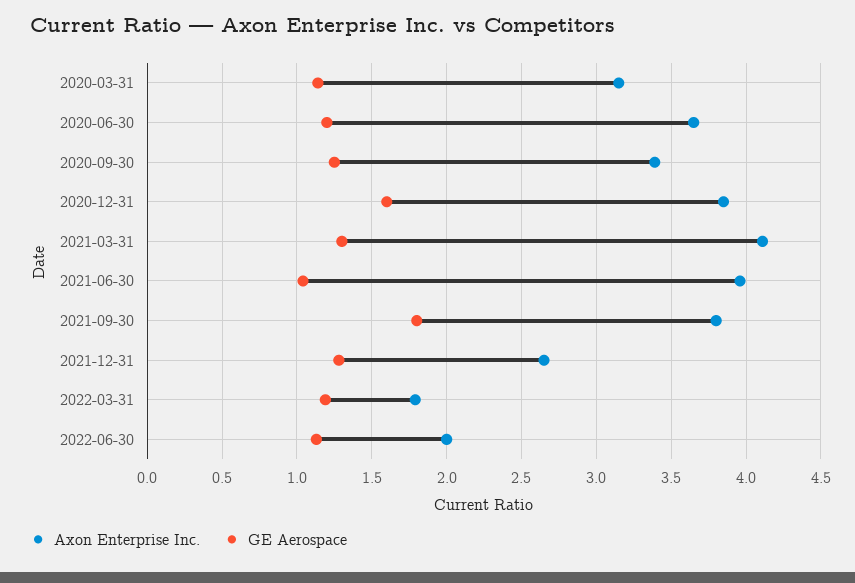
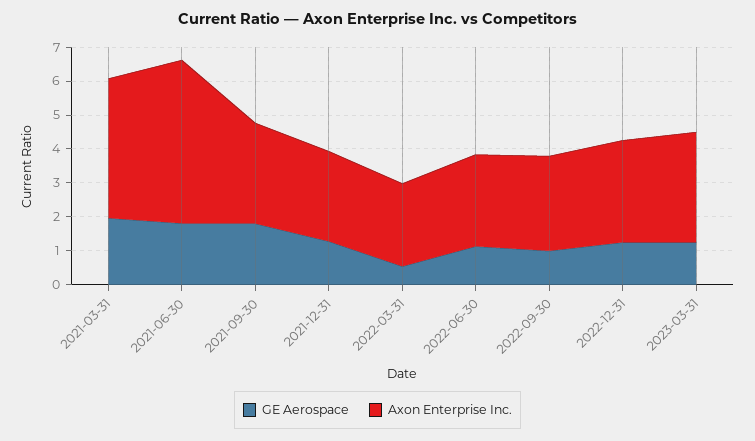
Axon Enterprise Inc., 2020-03-31: 3.15 -> none
GE Aerospace, 2020-03-31: 1.15 -> none
Axon Enterprise Inc., 2020-06-30: 3.65 -> none
GE Aerospace, 2020-06-30: 1.2 -> none
Axon Enterprise Inc., 2020-09-30: 3.4 -> none
GE Aerospace, 2020-09-30: 1.25 -> none
Axon Enterprise Inc., 2020-12-31: 3.85 -> none
GE Aerospace, 2020-12-31: 1.6 -> none
GE Aerospace, 2021-03-31: 1.3 -> 2
Axon Enterprise Inc., 2021-06-30: 3.95 -> 4.75
GE Aerospace, 2021-06-30: 1.05 -> 1.75
Axon Enterprise Inc., 2021-09-30: 3.8 -> 3
Axon Enterprise Inc., 2022-03-31: 1.8 -> 2.5
GE Aerospace, 2022-03-31: 1.2 -> 0.5
Axon Enterprise Inc., 2022-06-30: 2 -> 2.75
GE Aerospace, 2022-09-30: none -> 1
Axon Enterprise Inc., 2022-09-30: none -> 2.75
GE Aerospace, 2022-12-31: none -> 1.25
Axon Enterprise Inc., 2022-12-31: none -> 3
GE Aerospace, 2023-03-31: none -> 1.25
Axon Enterprise Inc., 2023-03-31: none -> 3.25

